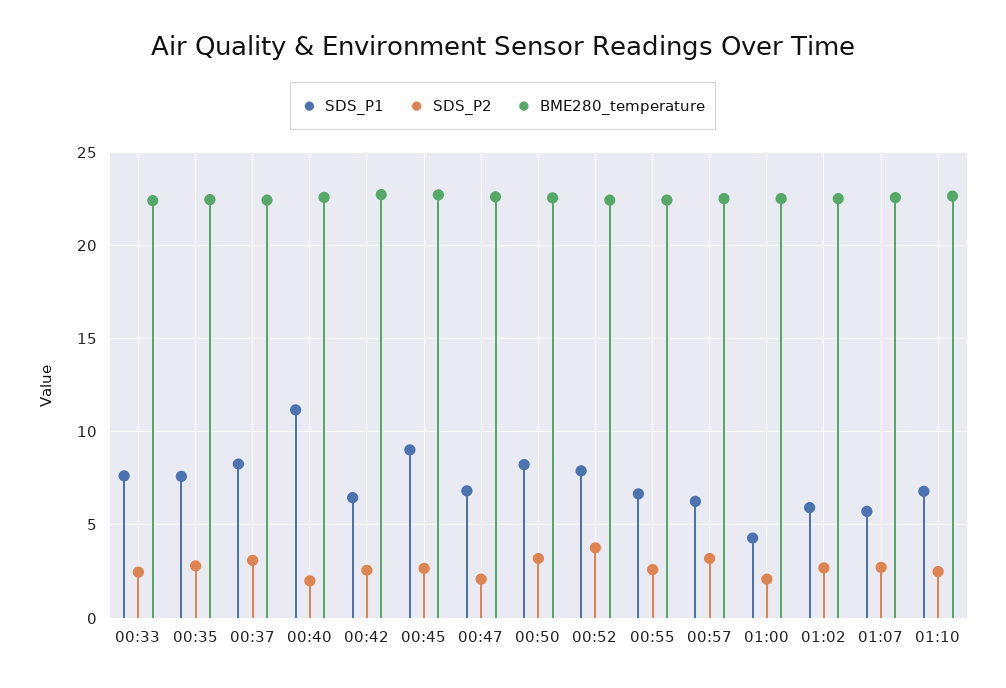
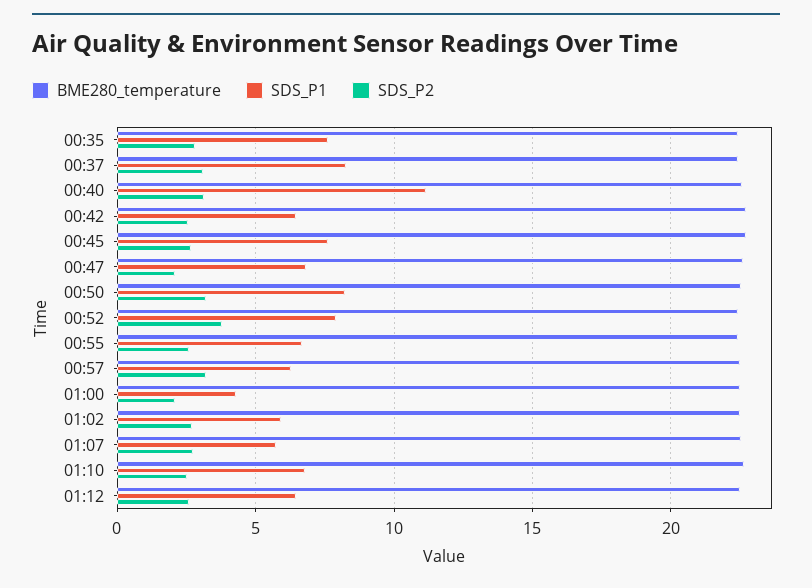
SDS_P1, 00:33: 7.5 -> none
SDS_P2, 00:33: 2.5 -> none
BME280_temperature, 00:33: 22.5 -> none
SDS_P2, 00:40: 2 -> 3
SDS_P1, 00:45: 9 -> 7.5
BME280_temperature, 01:12: none -> 22.5
SDS_P1, 01:12: none -> 6.5
SDS_P2, 01:12: none -> 2.5

